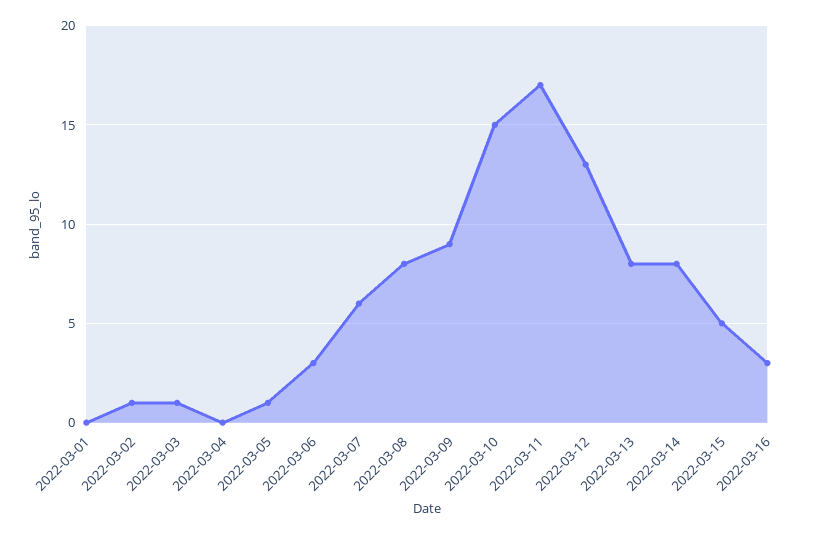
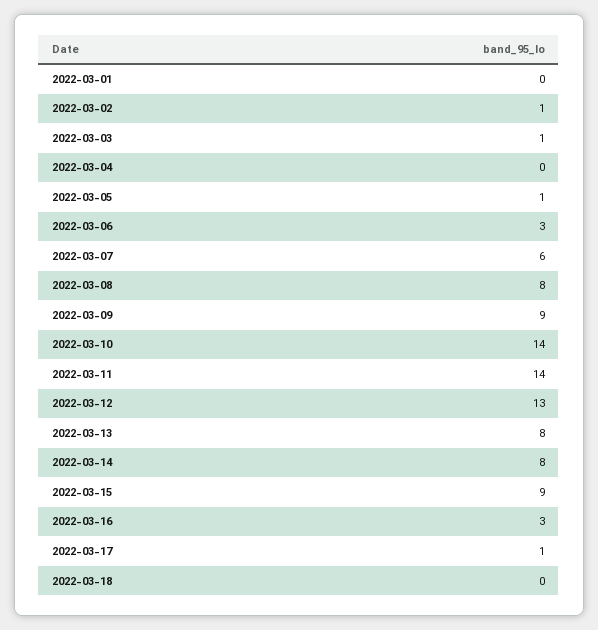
2022-03-10: 15 -> 14
2022-03-11: 17 -> 14
2022-03-15: 5 -> 9
2022-03-17: none -> 1
2022-03-18: none -> 0

